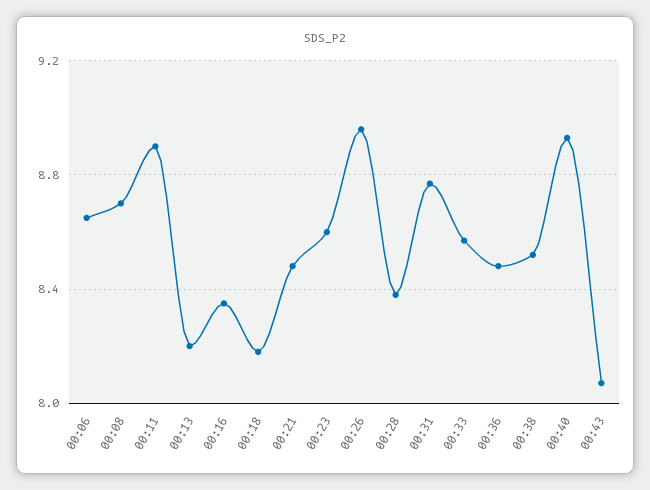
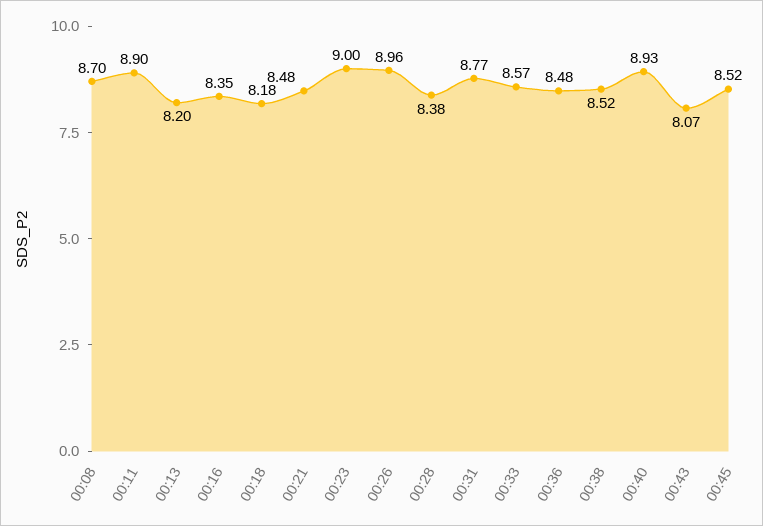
00:06: 8.65 -> none
00:23: 8.6 -> 9
00:45: none -> 8.52

